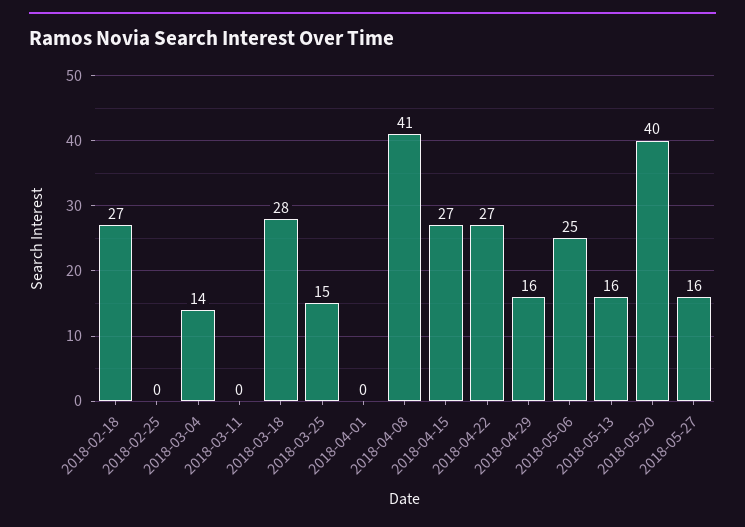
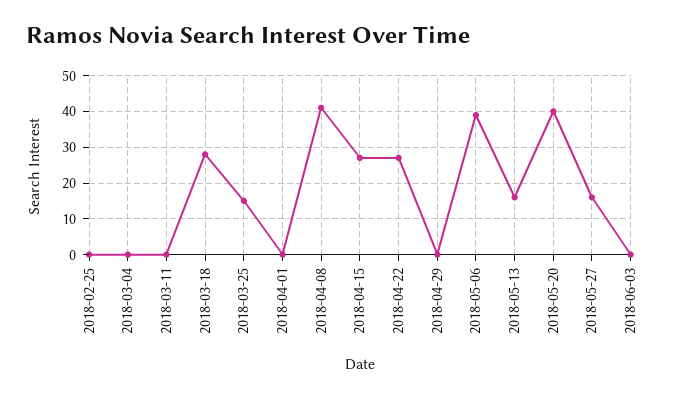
2018-02-18: 27 -> none
2018-03-04: 14 -> 0
2018-04-29: 16 -> 0
2018-05-06: 25 -> 40
2018-06-03: none -> 0

